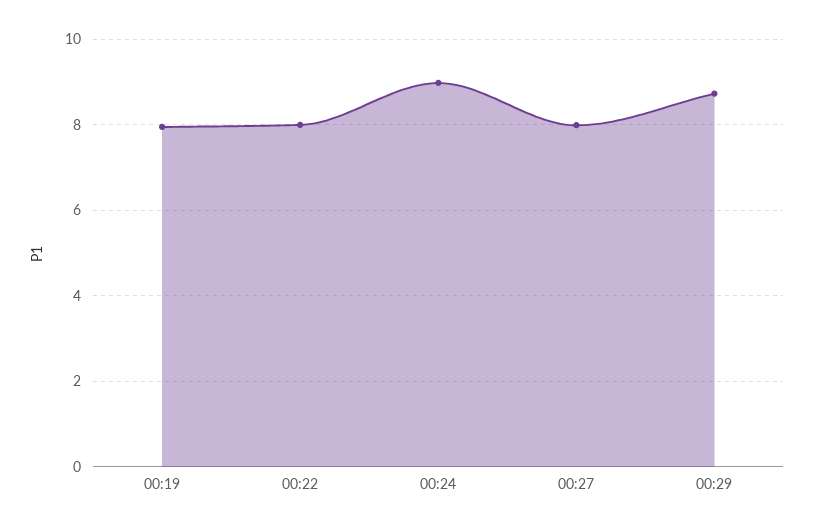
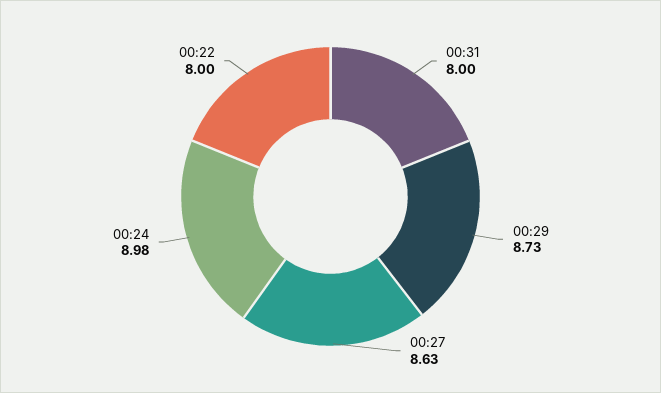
00:19: 8 -> none
00:27: 8 -> 8.63
00:31: none -> 8

